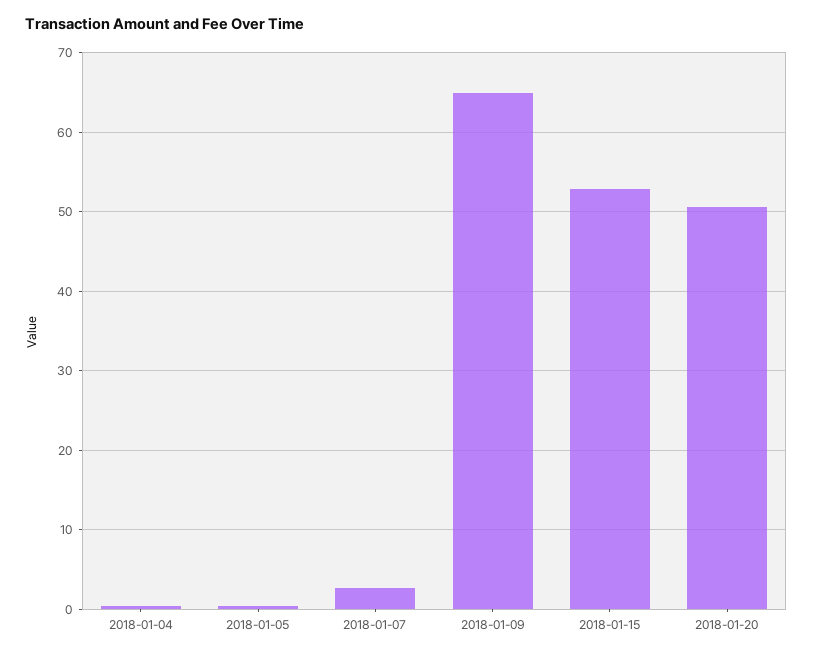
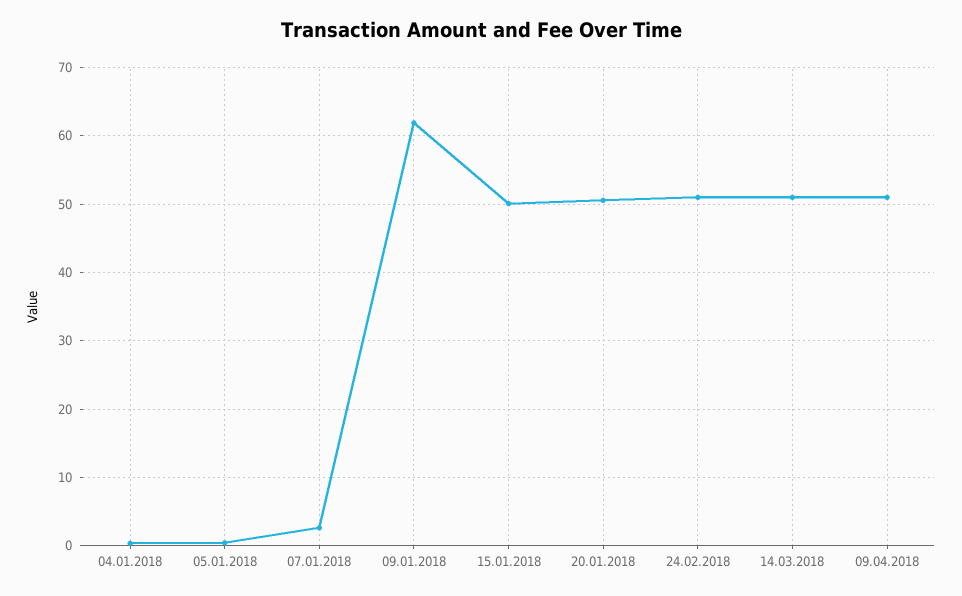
2018-01-09: 65 -> 62
2018-01-15: 53 -> 50
24.02.2018: none -> 51
14.03.2018: none -> 51
09.04.2018: none -> 51

